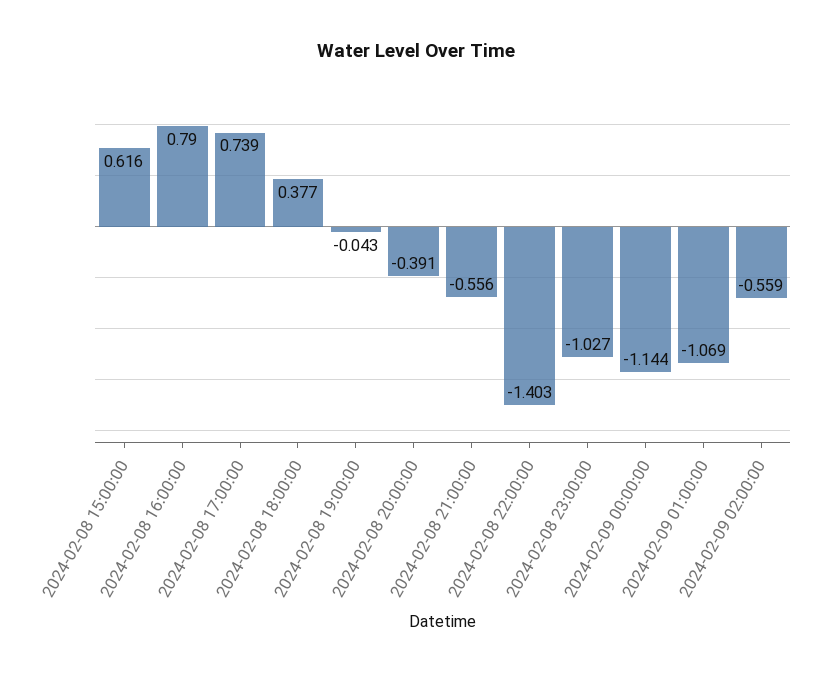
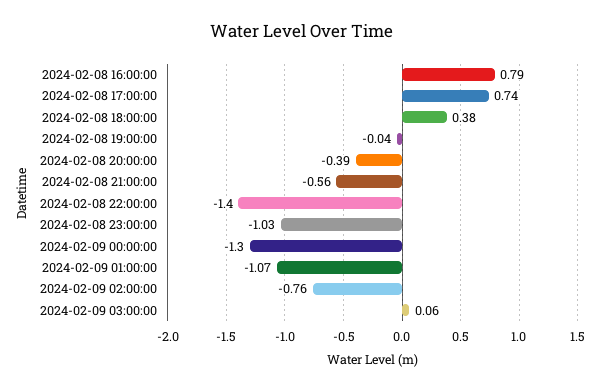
2024-02-08 15:00:00: 0.616 -> none
2024-02-09 00:00:00: -1.144 -> -1.3
2024-02-09 02:00:00: -0.559 -> -0.76
2024-02-09 03:00:00: none -> 0.06

